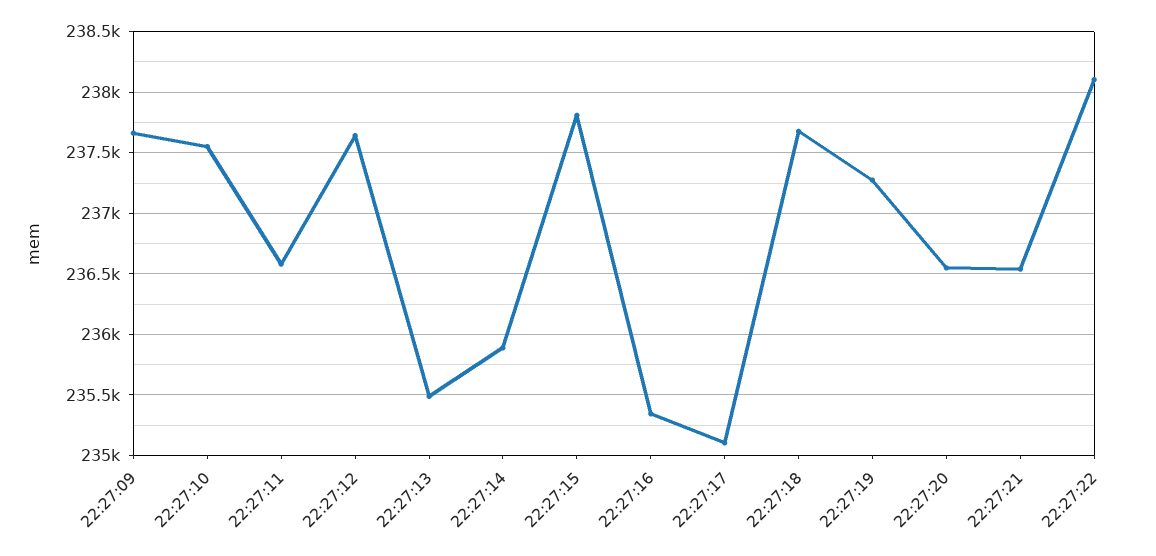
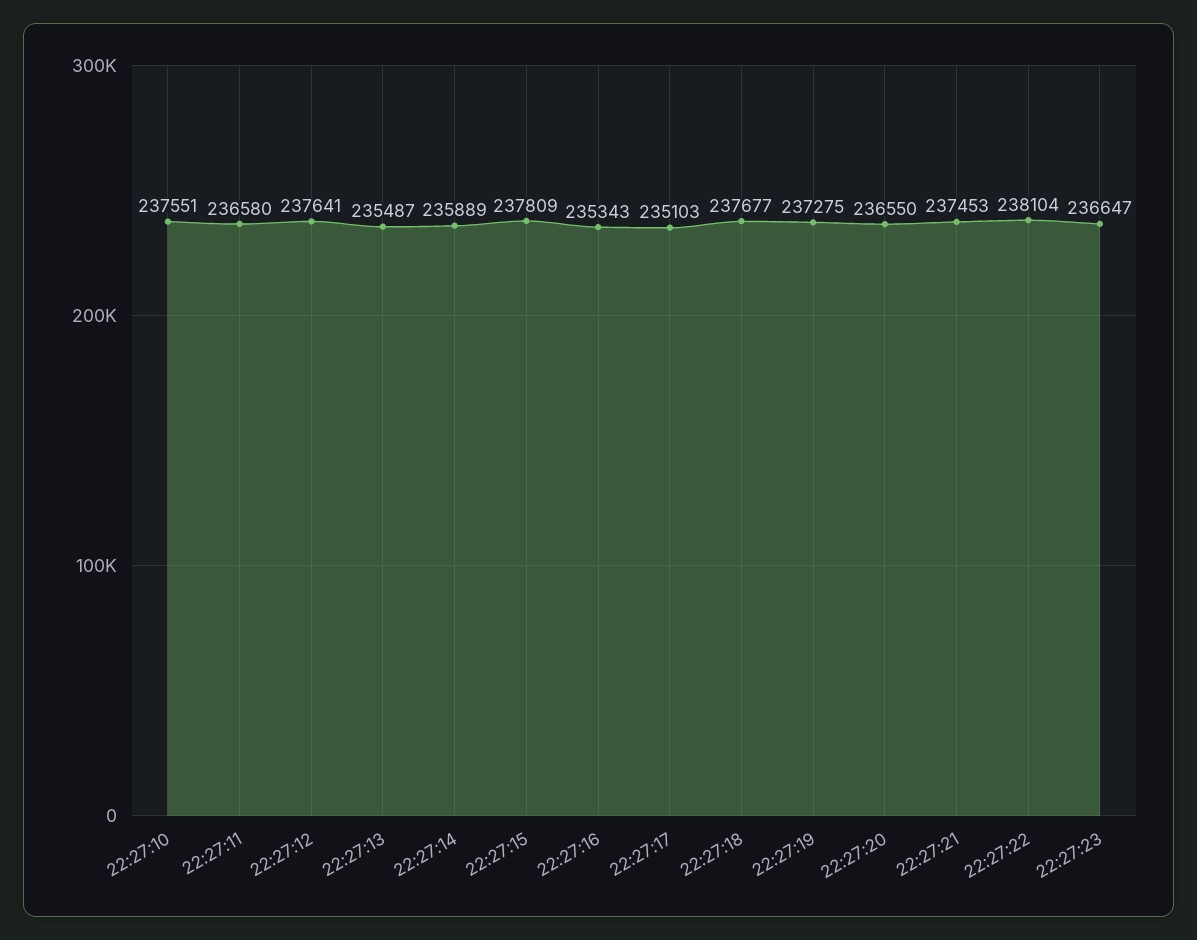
22:27:09: 237650 -> none
22:27:21: 236550 -> 237453
22:27:23: none -> 236647

